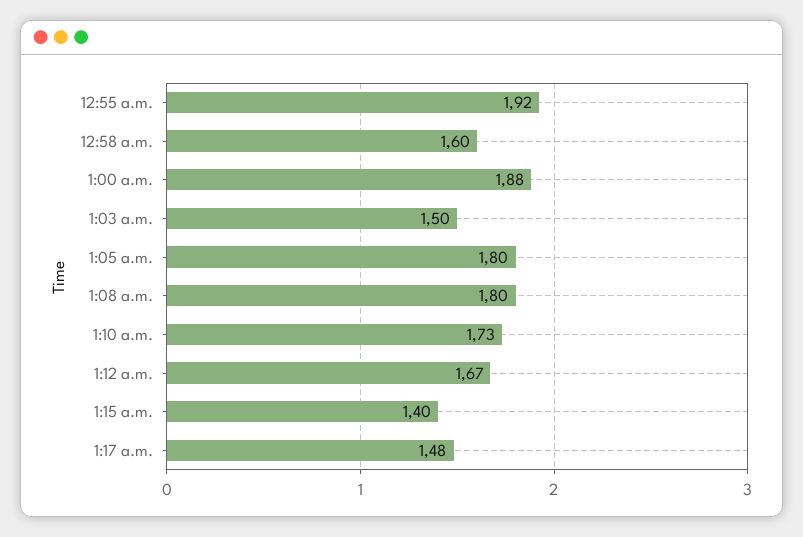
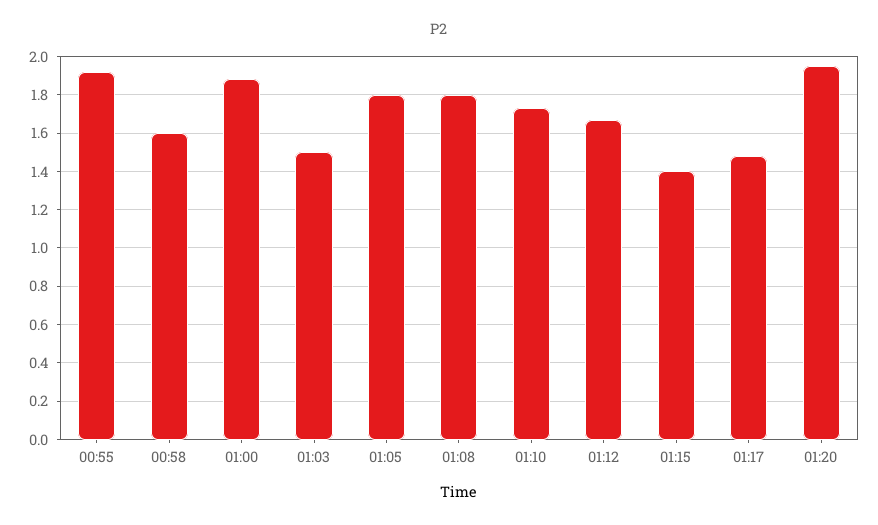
01:20: none -> 1.95

